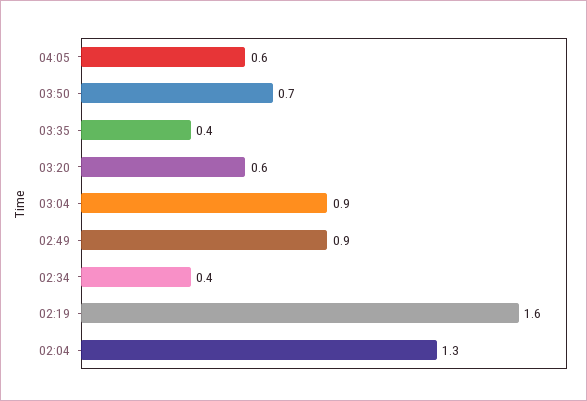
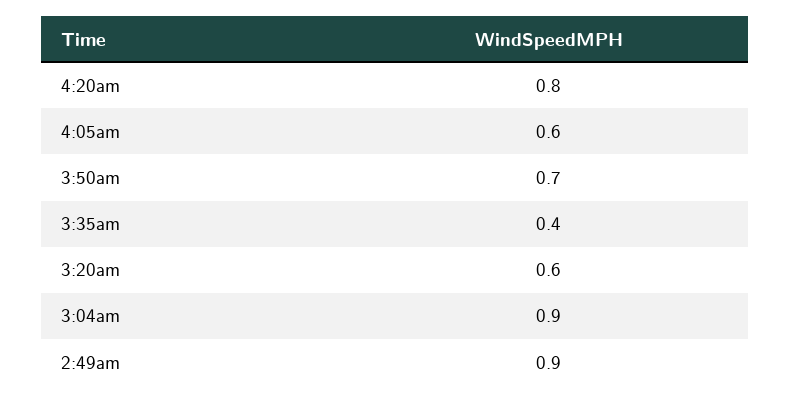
02:34: 0.4 -> none
02:19: 1.6 -> none
02:04: 1.3 -> none
4:20am: none -> 0.8

